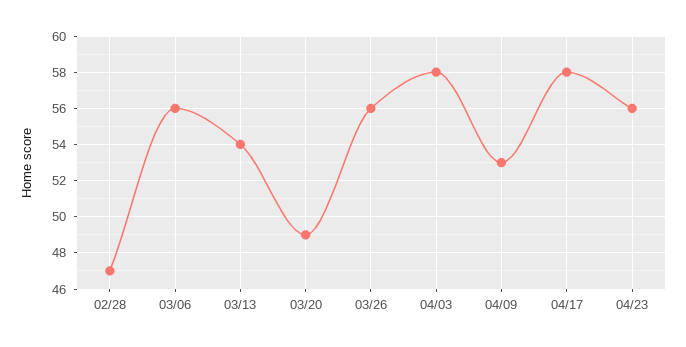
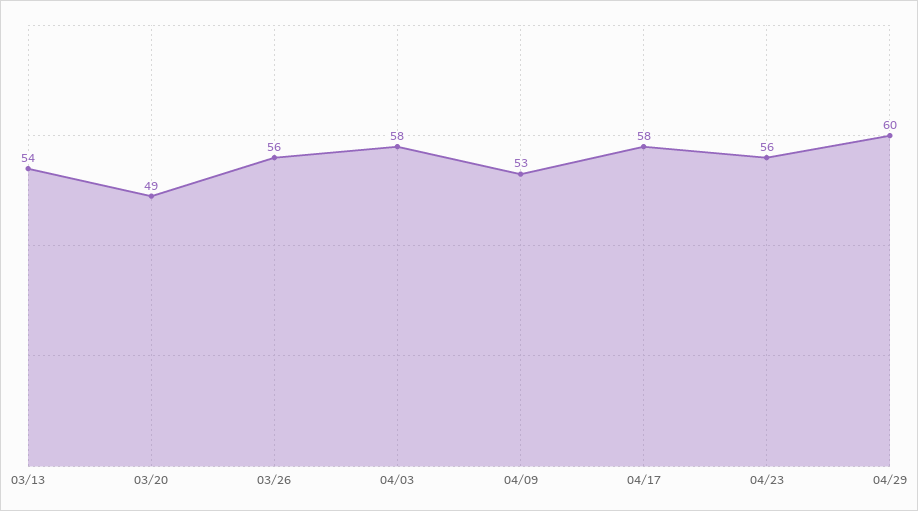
02/28: 47 -> none
03/06: 56 -> none
04/29: none -> 60

